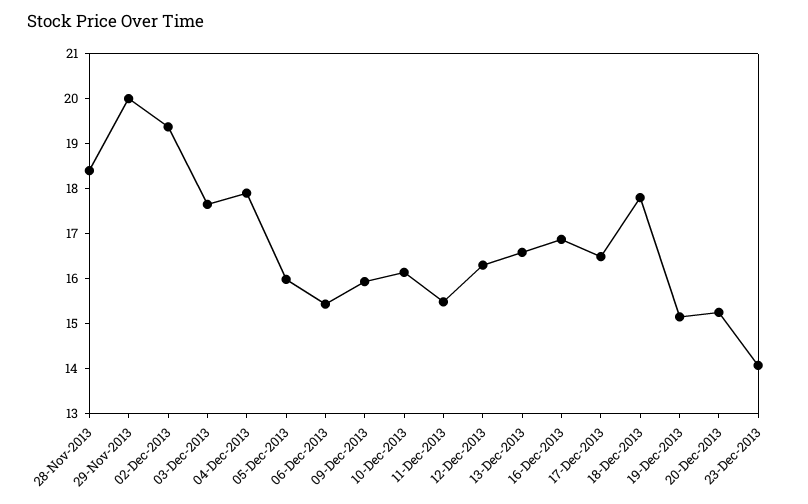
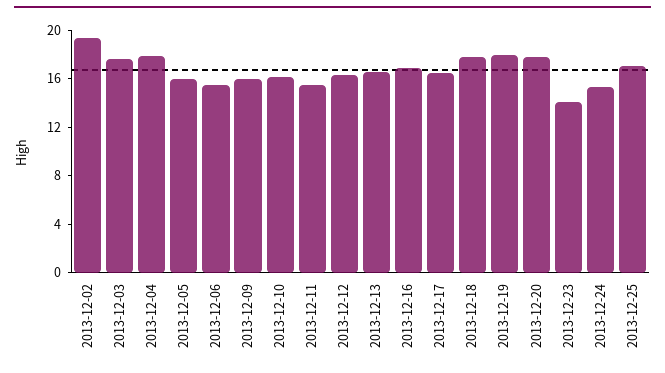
28-Nov-2013: 18.4 -> none
29-Nov-2013: 20 -> none
19-Dec-2013: 15.2 -> 18
20-Dec-2013: 15.2 -> 18
2013-12-24: none -> 15
2013-12-25: none -> 17

